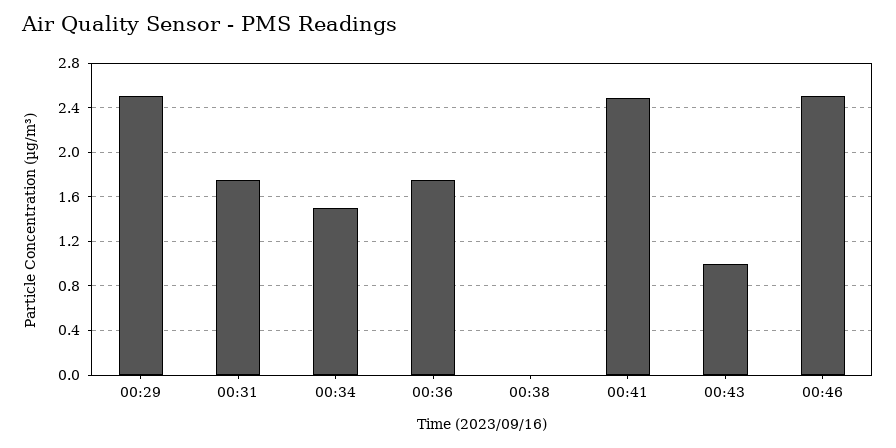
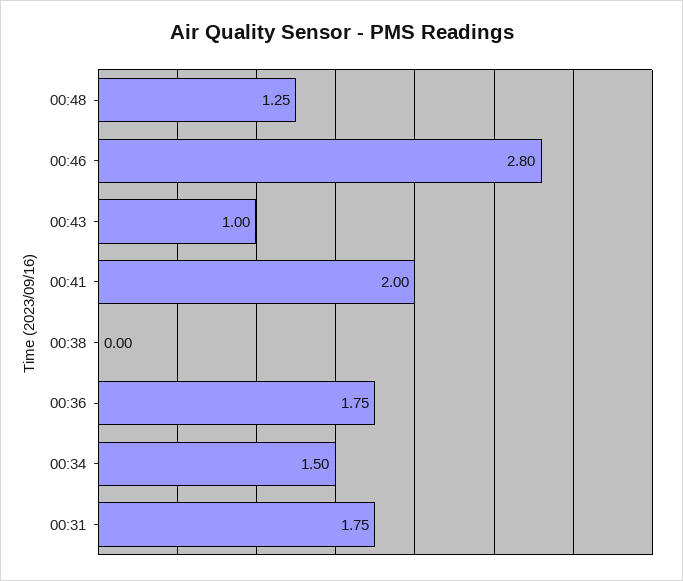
00:29: 2.5 -> none
00:41: 2.5 -> 2
00:46: 2.5 -> 2.8
00:48: none -> 1.25

